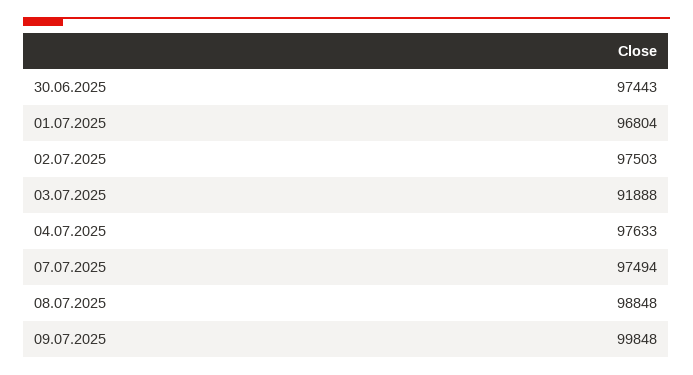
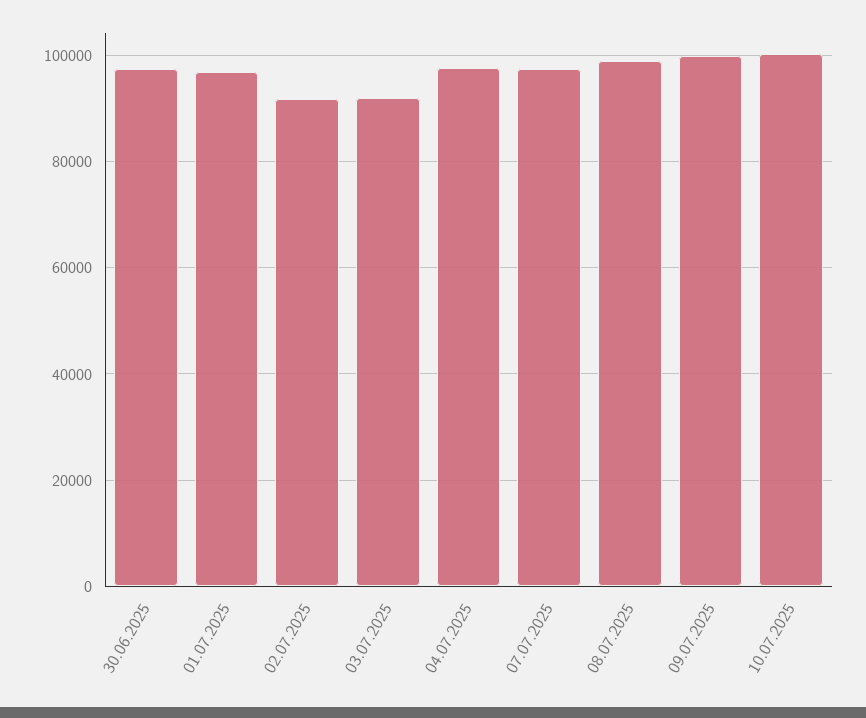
02.07.2025: 97503 -> 92000
10.07.2025: none -> 100000

